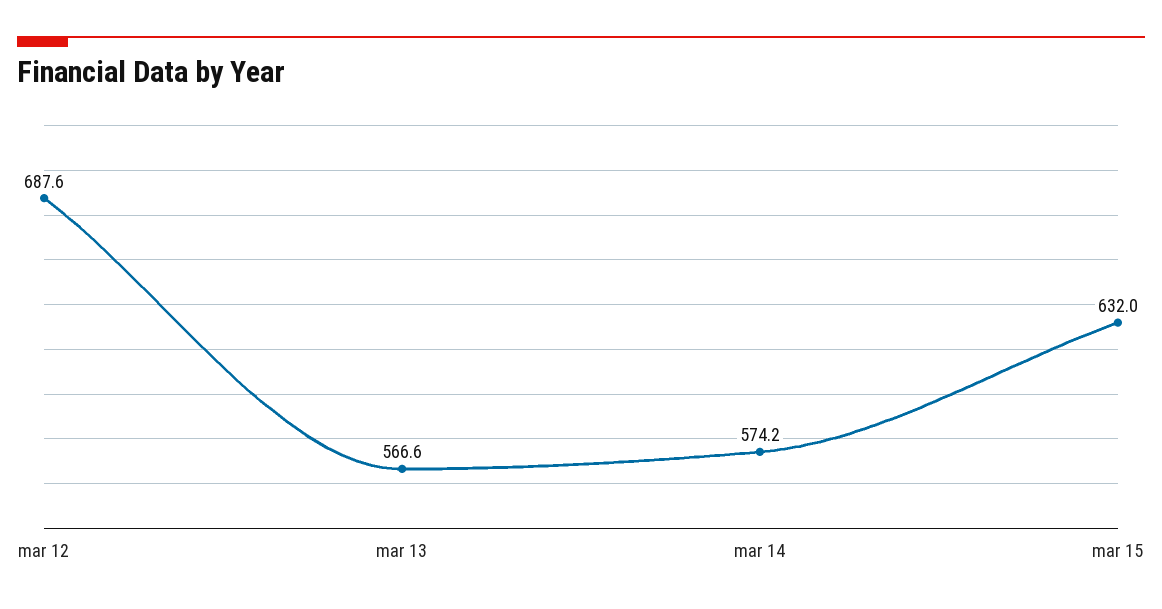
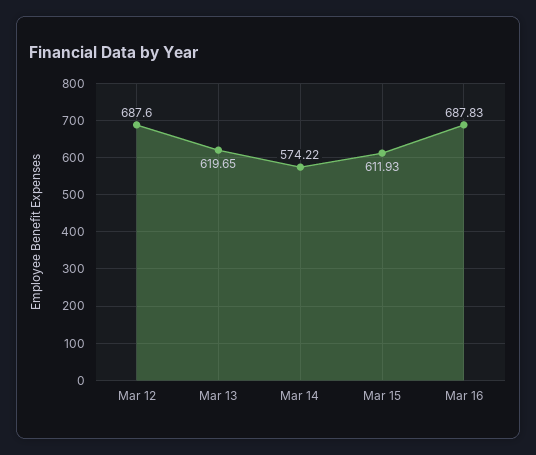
mar 13: 566.6 -> 619.65
mar 15: 632 -> 611.93
Mar 16: none -> 687.83

